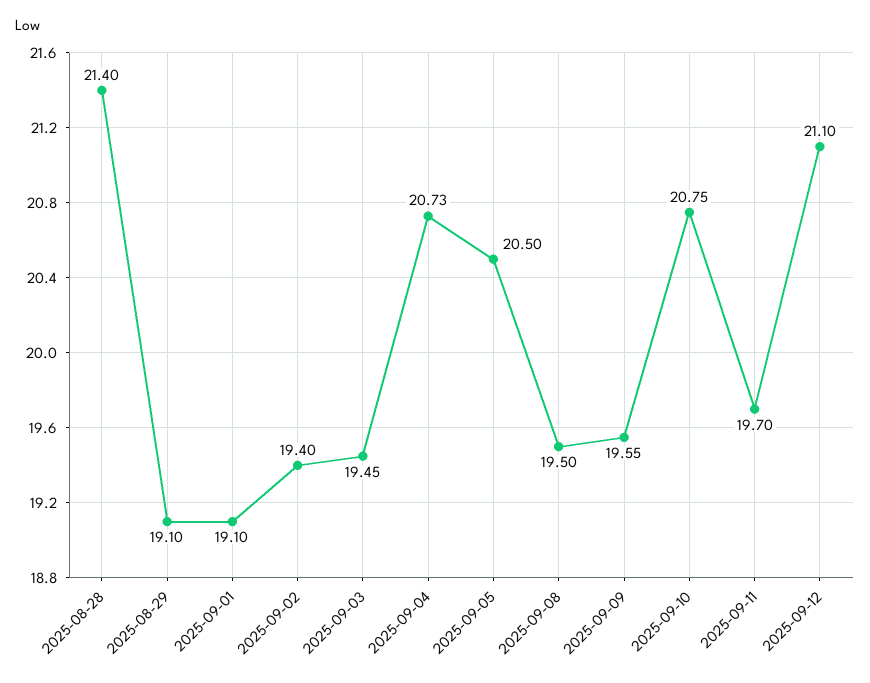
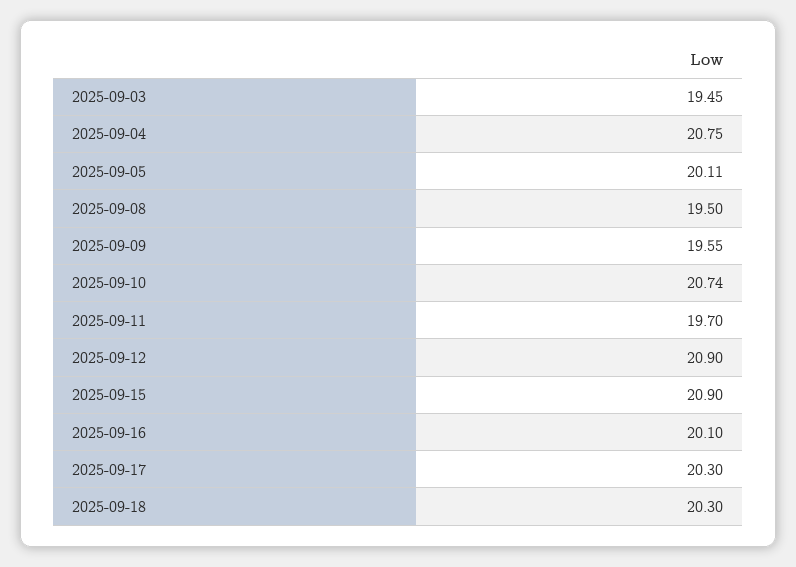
2025-08-28: 21.4 -> none
2025-08-29: 19.1 -> none
2025-09-01: 19.1 -> none
2025-09-02: 19.4 -> none
2025-09-04: 20.73 -> 20.75
2025-09-05: 20.5 -> 20.11
2025-09-10: 20.75 -> 20.74
2025-09-12: 21.1 -> 20.9
2025-09-15: none -> 20.9
2025-09-16: none -> 20.1
2025-09-17: none -> 20.3
2025-09-18: none -> 20.3

